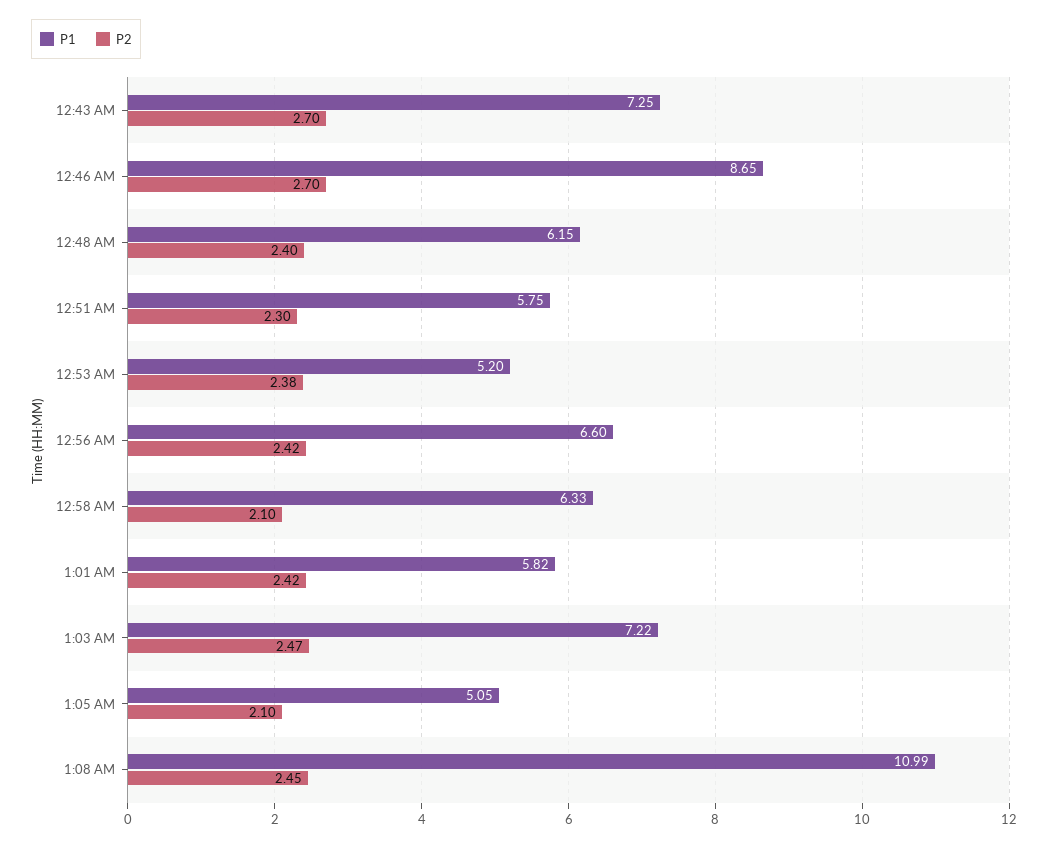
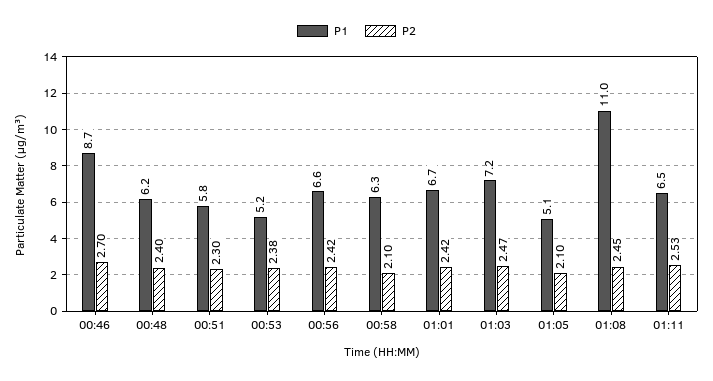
P1, 12:43 AM: 7.25 -> none
P2, 12:43 AM: 2.7 -> none
P1, 1:01 AM: 5.82 -> 6.7
P1, 01:11: none -> 6.5
P2, 01:11: none -> 2.53

